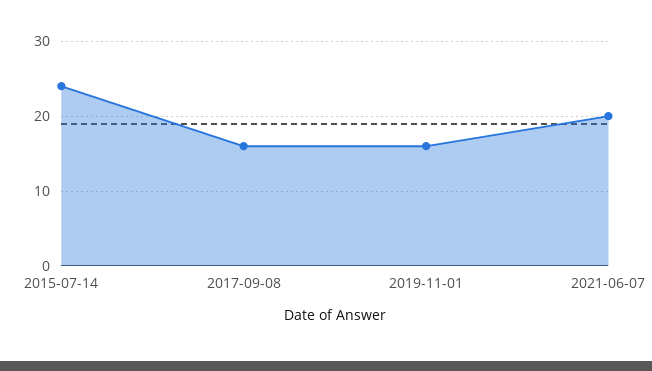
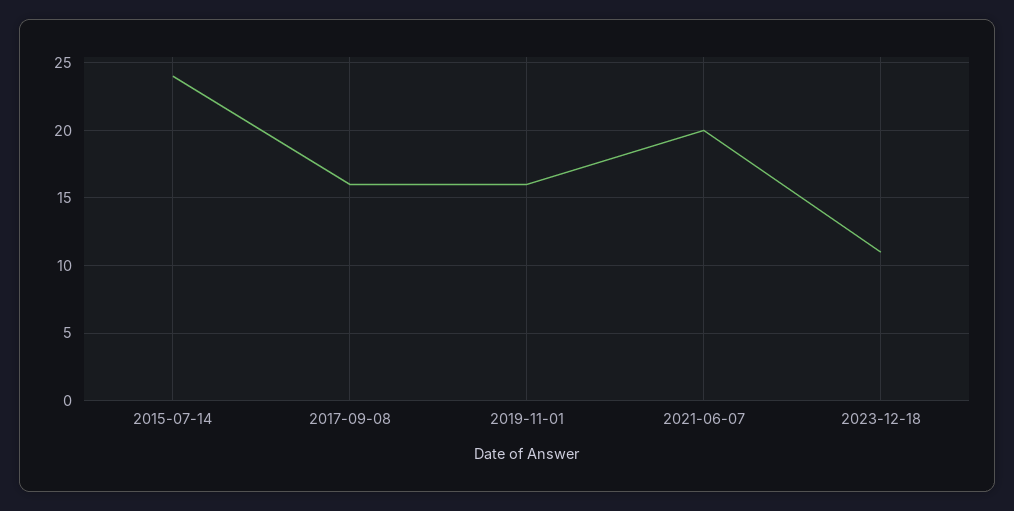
2023-12-18: none -> 11

